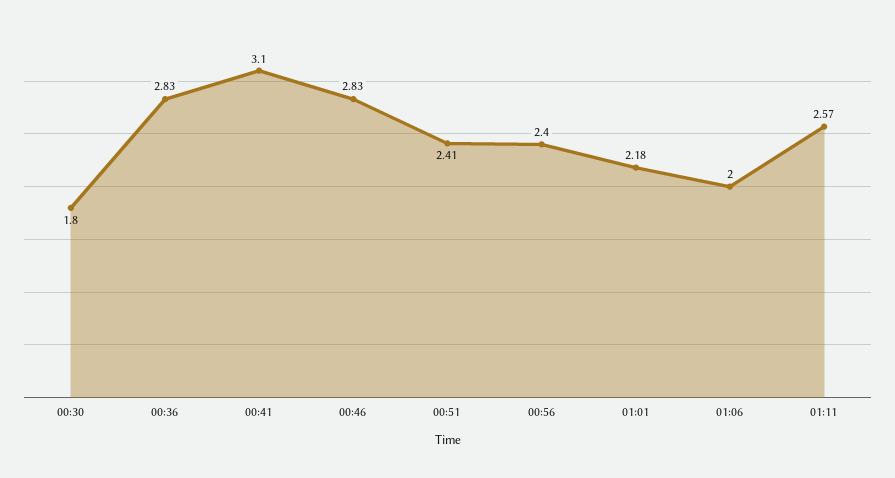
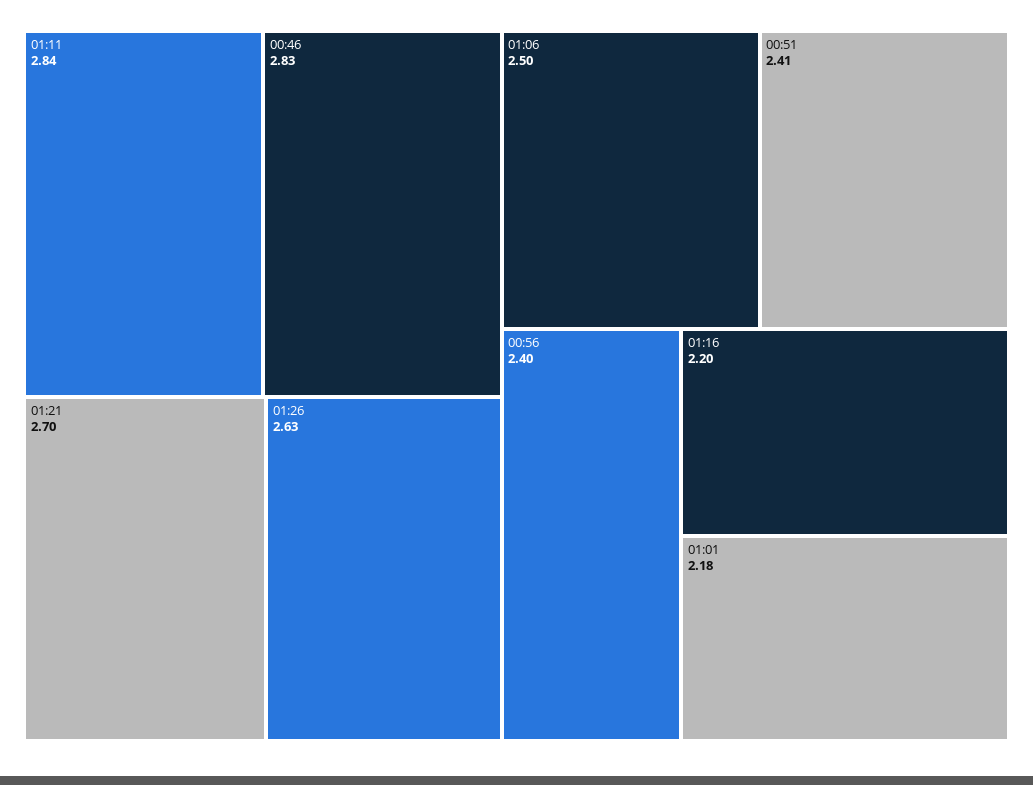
00:30: 1.8 -> none
00:36: 2.83 -> none
00:41: 3.1 -> none
01:06: 2 -> 2.5
01:11: 2.57 -> 2.84
01:21: none -> 2.7
01:26: none -> 2.63
01:16: none -> 2.2

